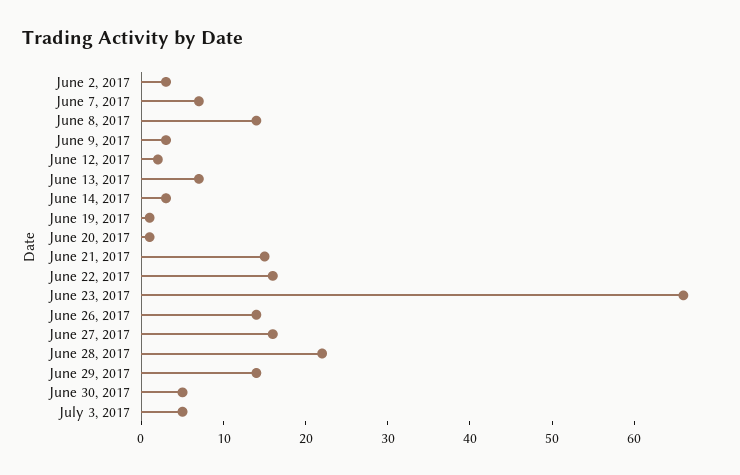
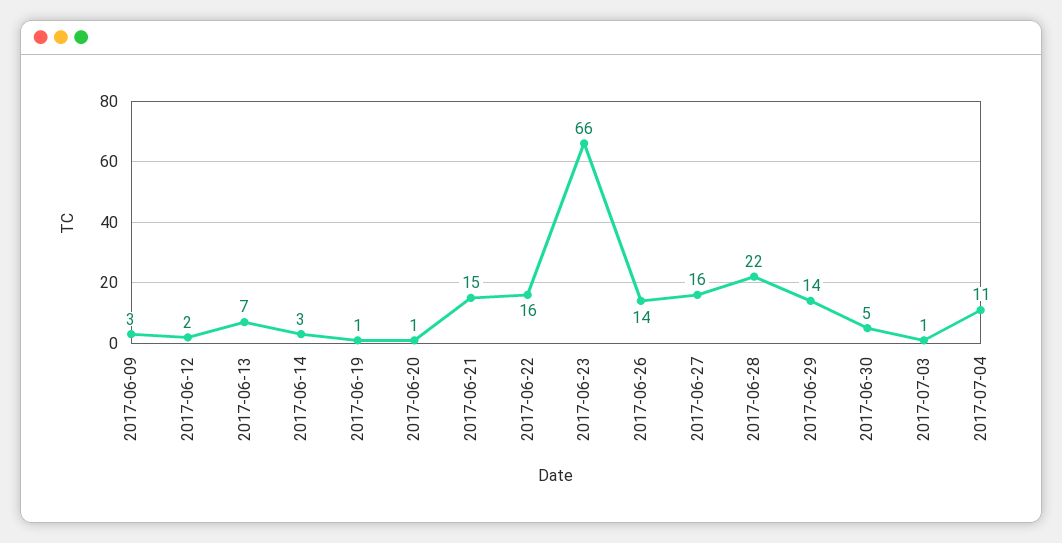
June 2, 2017: 3 -> none
June 7, 2017: 7 -> none
June 8, 2017: 14 -> none
July 3, 2017: 5 -> 1
2017-07-04: none -> 11

